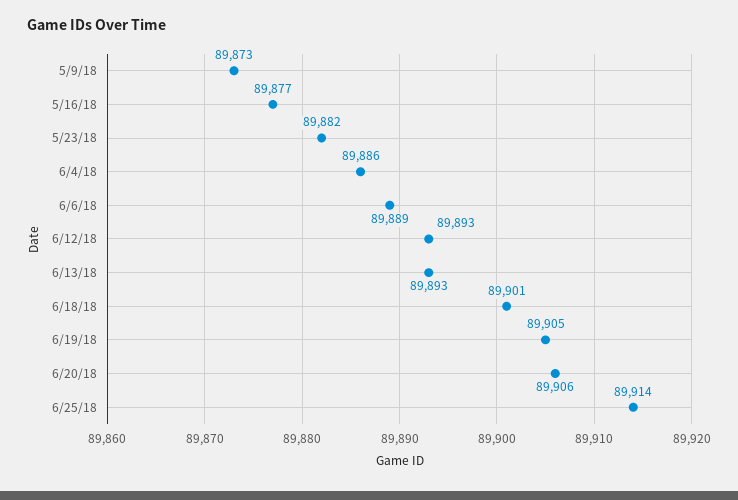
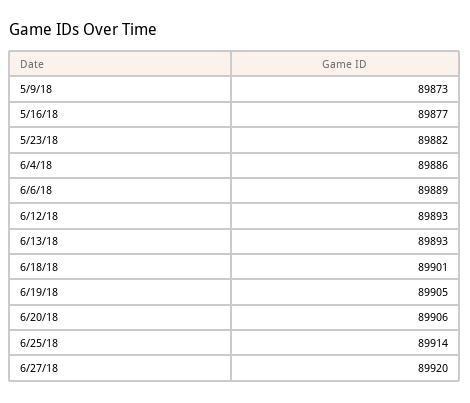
6/27/18: none -> 89920

